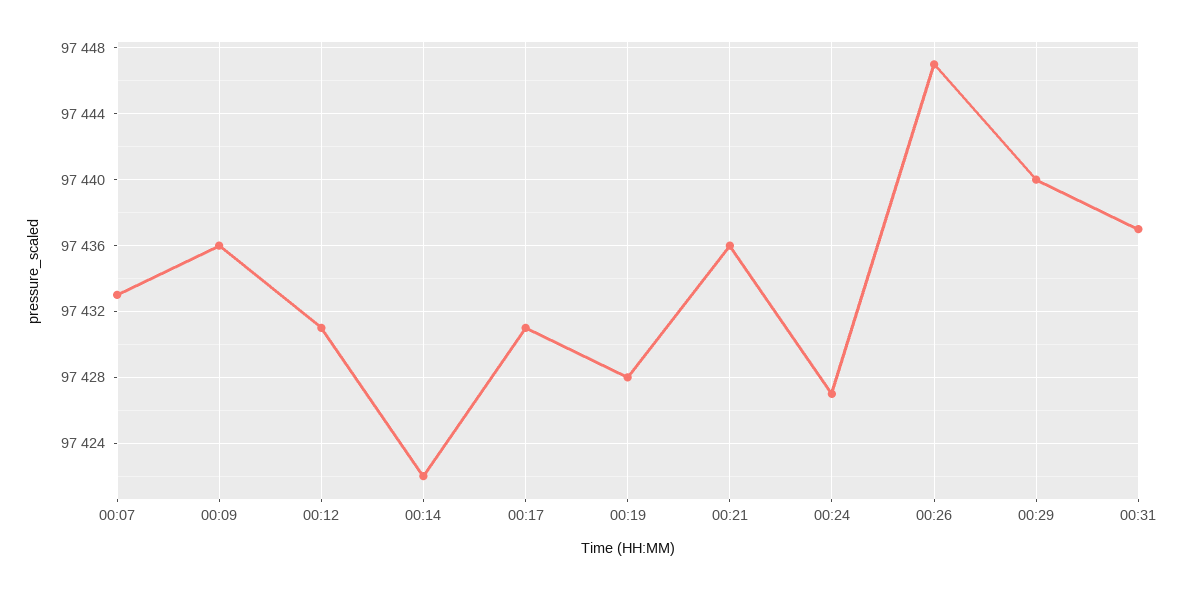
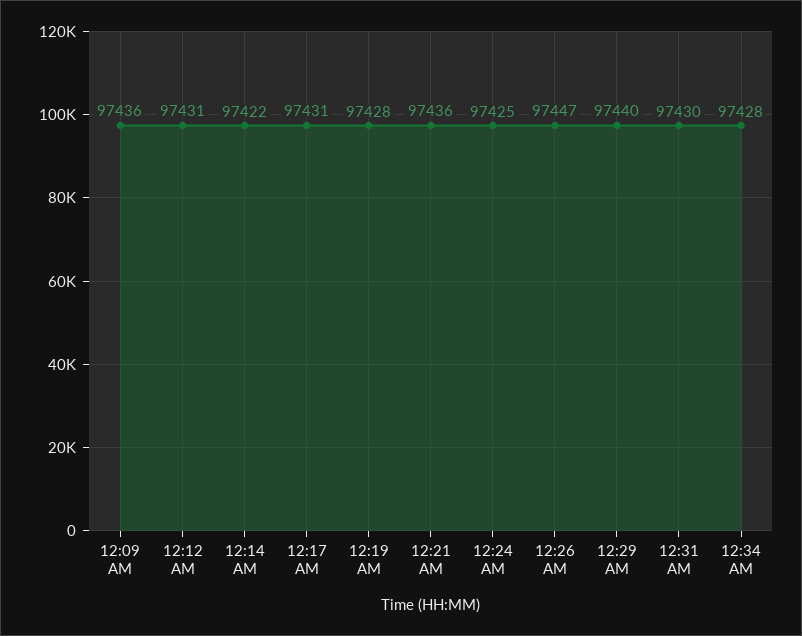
00:07: 97433 -> none
00:24: 97427 -> 97425
00:31: 97437 -> 97430
12:34 AM: none -> 97428

